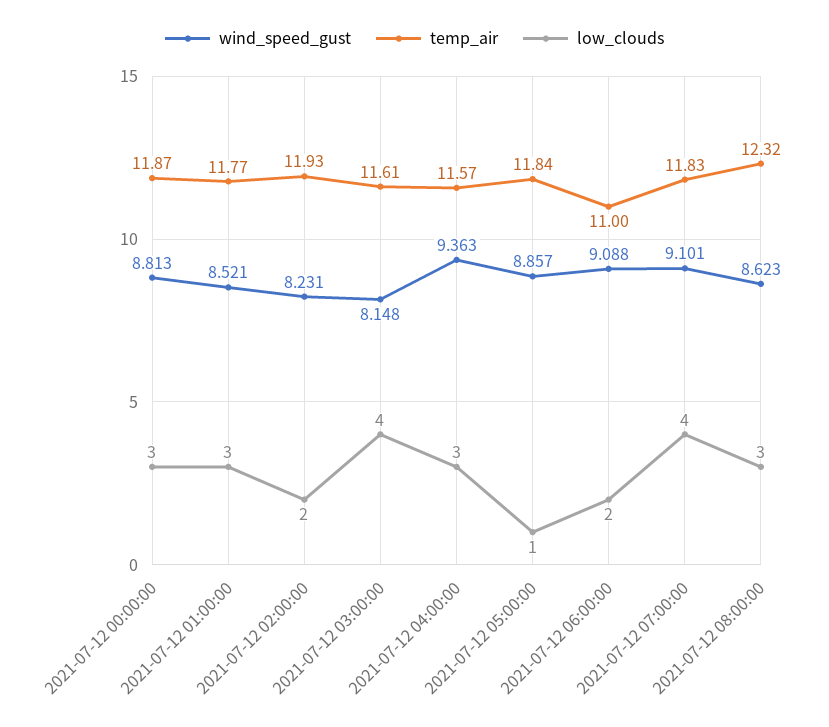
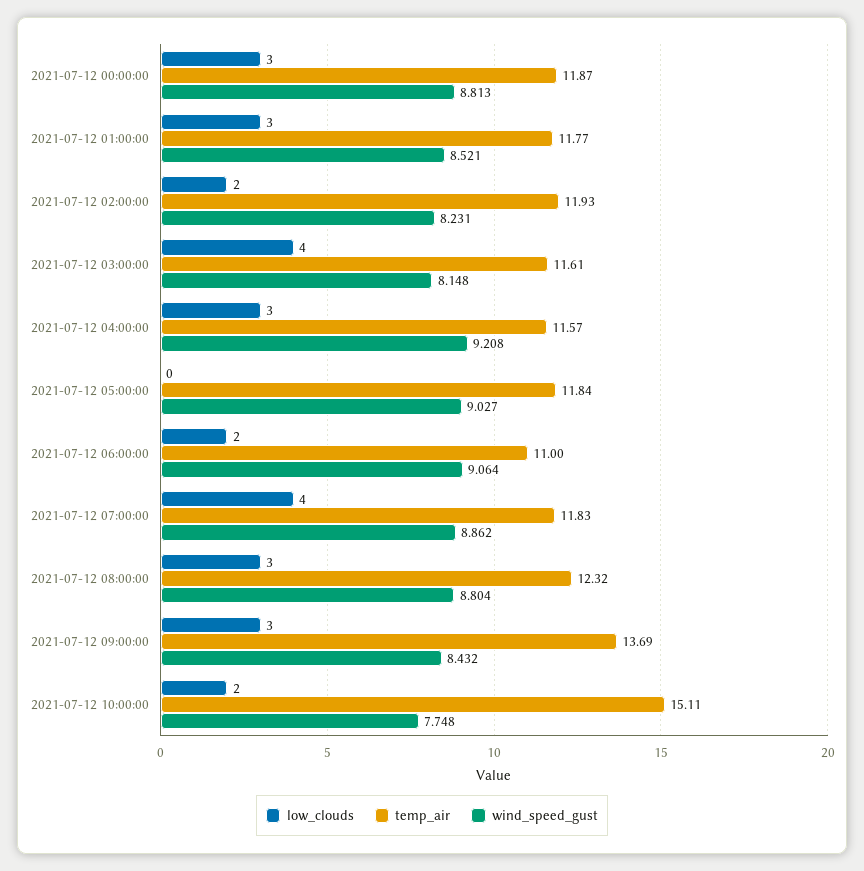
wind_speed_gust, 2021-07-12 04:00:00: 9.363 -> 9.208
wind_speed_gust, 2021-07-12 05:00:00: 8.857 -> 9.027
low_clouds, 2021-07-12 05:00:00: 1 -> 0
wind_speed_gust, 2021-07-12 06:00:00: 9.088 -> 9.064
wind_speed_gust, 2021-07-12 07:00:00: 9.101 -> 8.862
wind_speed_gust, 2021-07-12 08:00:00: 8.623 -> 8.804
low_clouds, 2021-07-12 09:00:00: none -> 3
temp_air, 2021-07-12 09:00:00: none -> 13.69
wind_speed_gust, 2021-07-12 09:00:00: none -> 8.432
low_clouds, 2021-07-12 10:00:00: none -> 2
temp_air, 2021-07-12 10:00:00: none -> 15.11
wind_speed_gust, 2021-07-12 10:00:00: none -> 7.748

